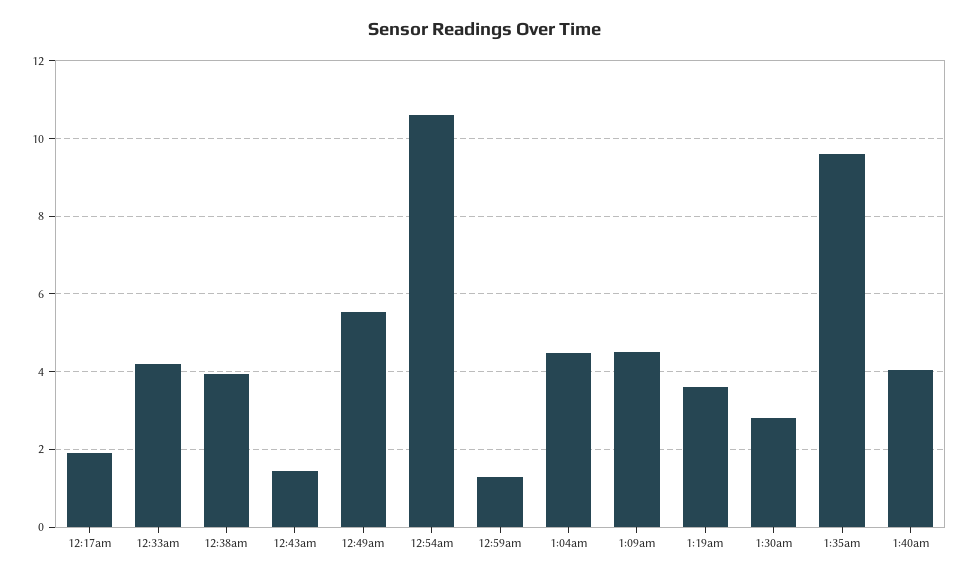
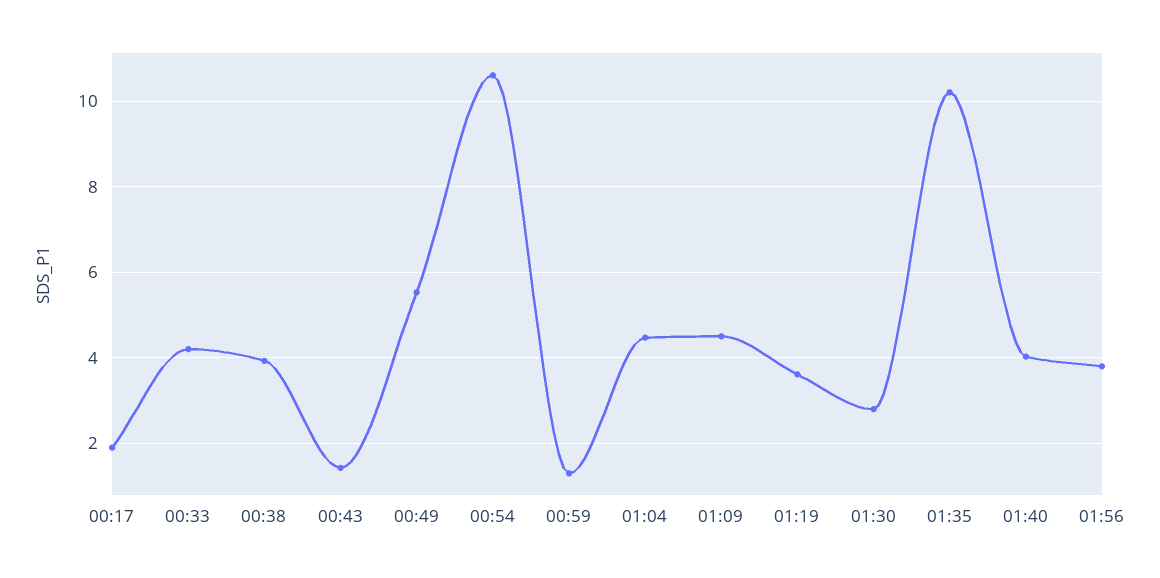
1:35am: 9.6 -> 10.2
01:56: none -> 3.8

